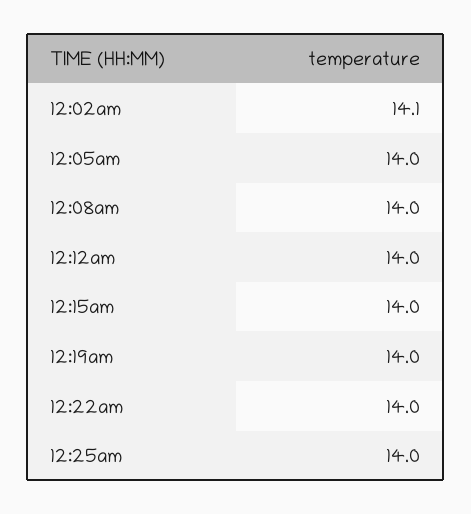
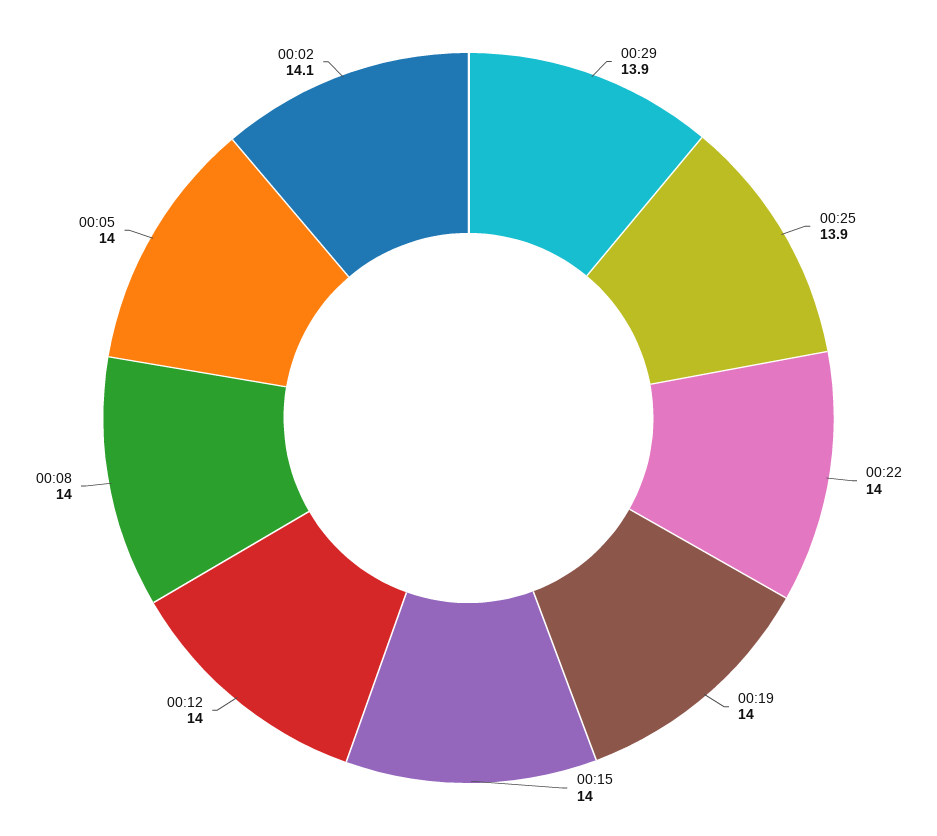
12:25am: 14 -> 13.9
00:29: none -> 13.9

